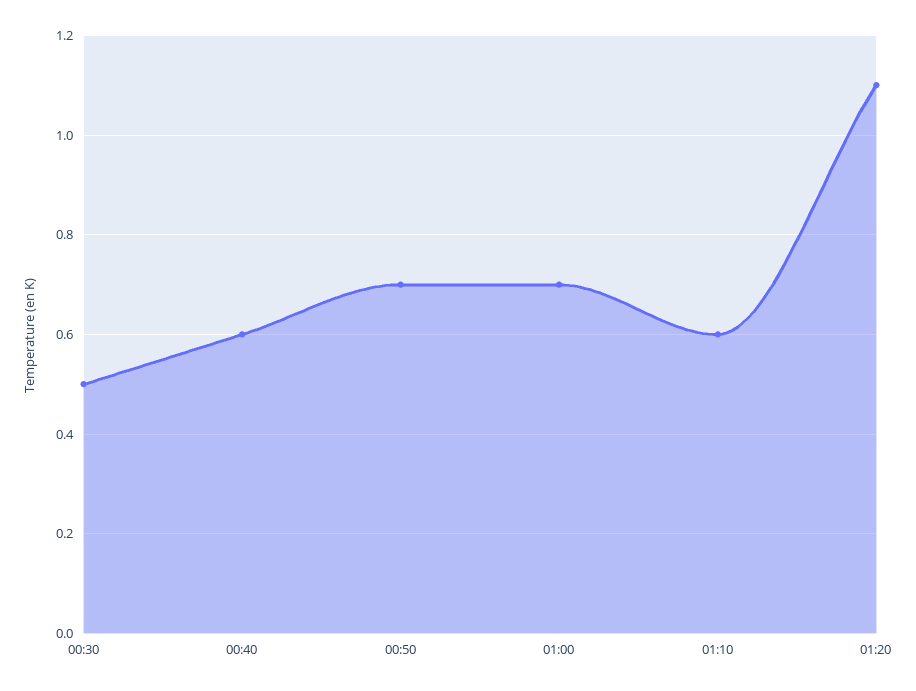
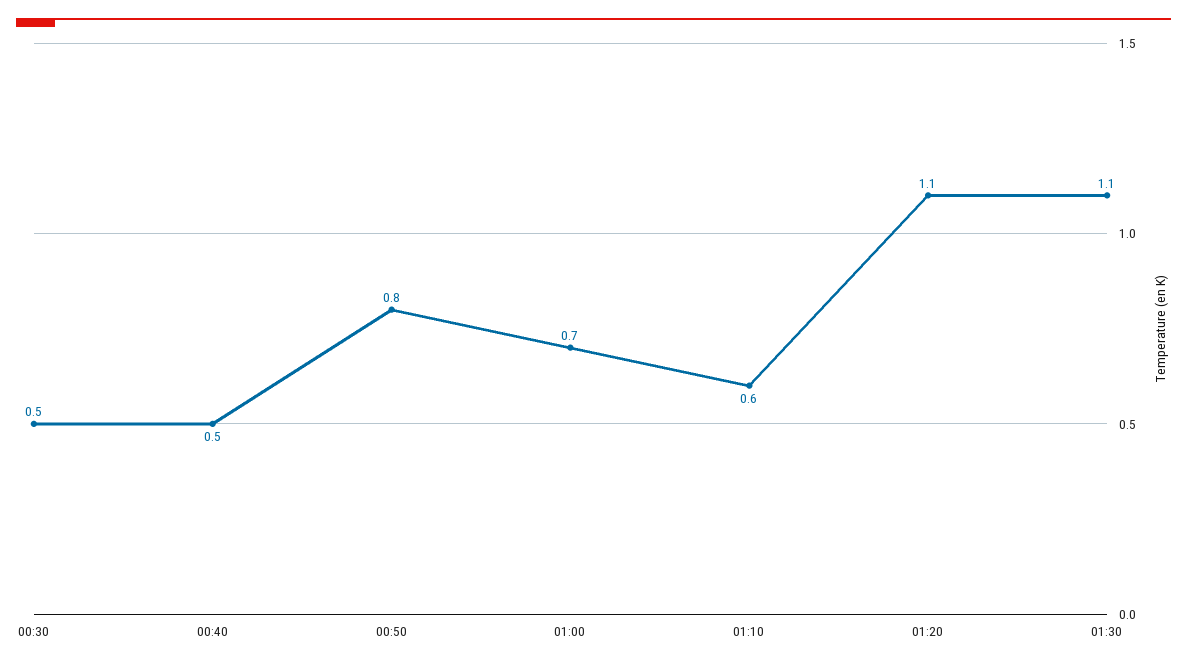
00:40: 0.6 -> 0.5
00:50: 0.7 -> 0.8
01:30: none -> 1.1

